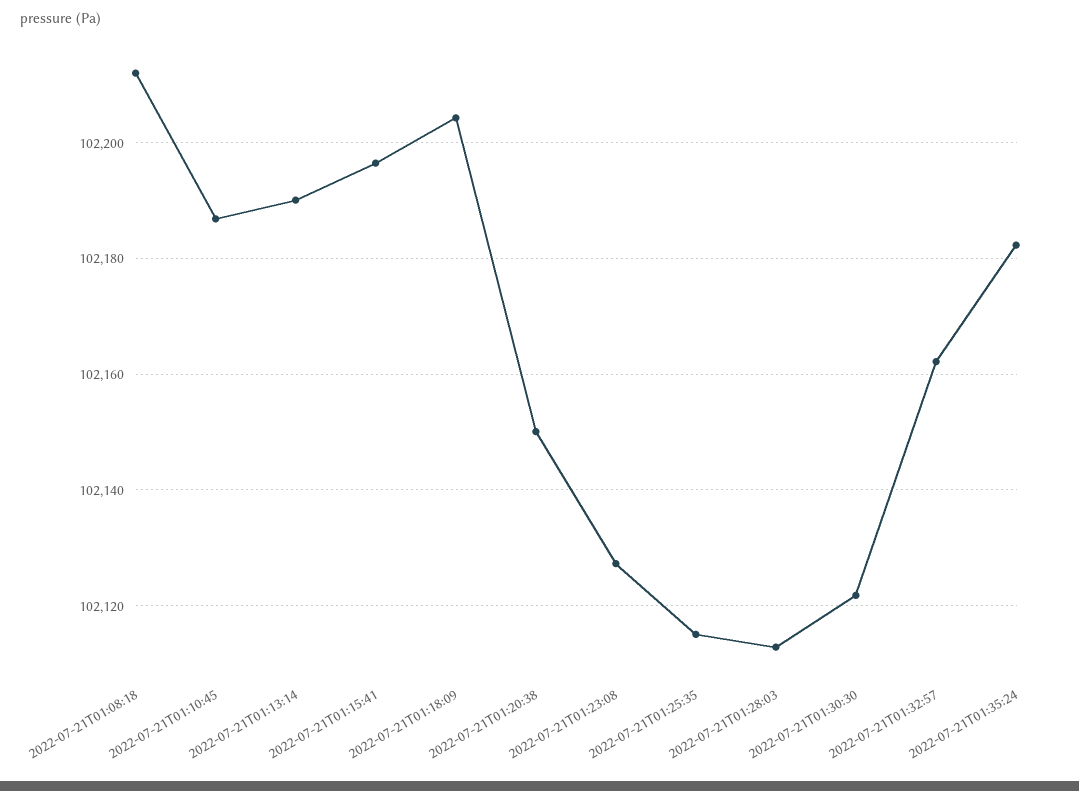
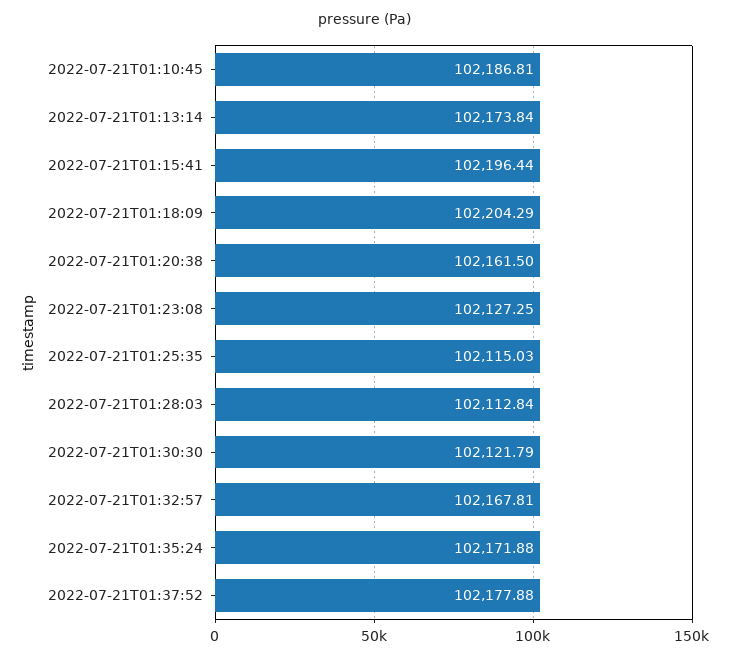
2022-07-21T01:08:18: 102212 -> none
2022-07-21T01:13:14: 102190 -> 102173.84
2022-07-21T01:20:38: 102150 -> 102161.5
2022-07-21T01:32:57: 102162 -> 102167.81
2022-07-21T01:35:24: 102182 -> 102171.88
2022-07-21T01:37:52: none -> 102177.88

